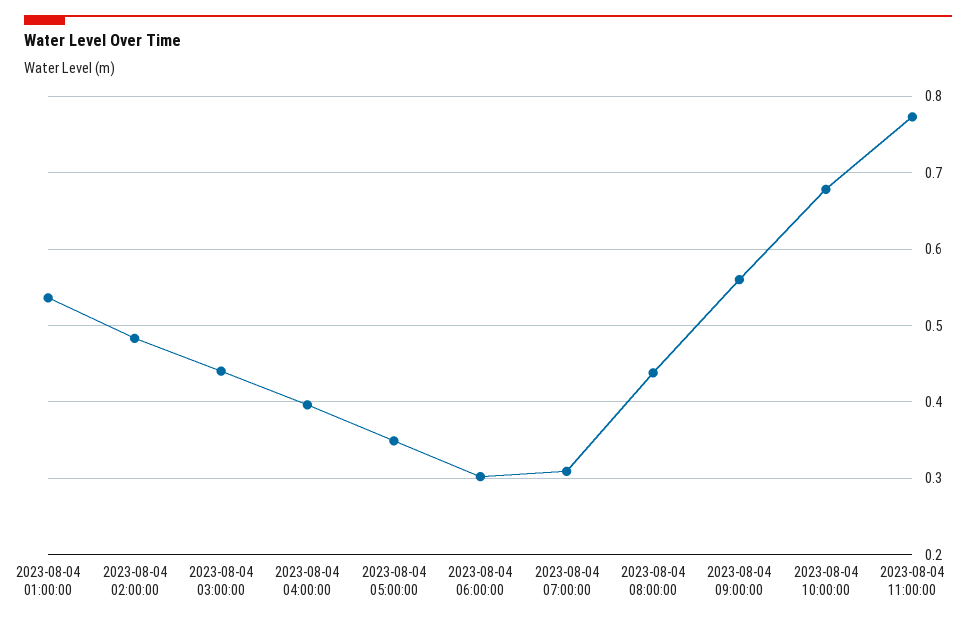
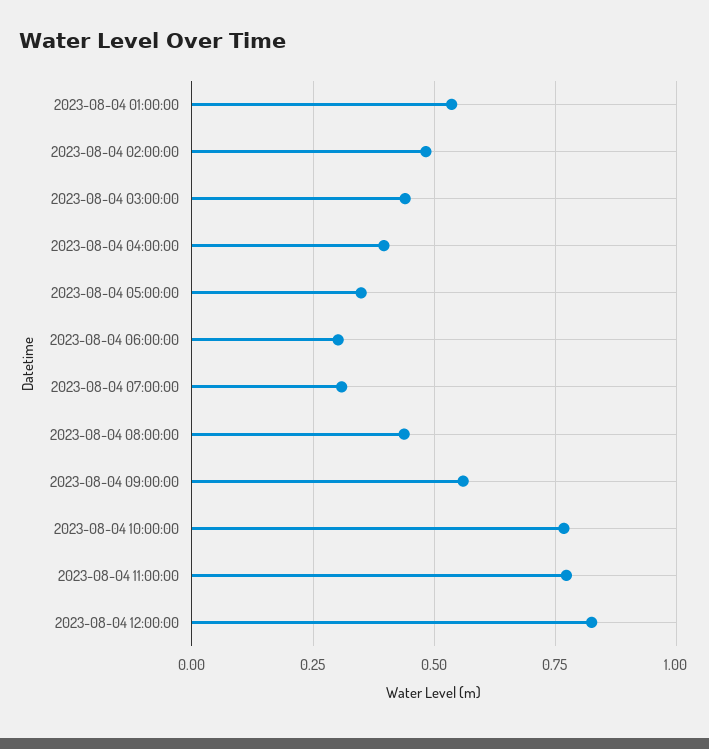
2023-08-04 10:00:00: 0.68 -> 0.775
2023-08-04 12:00:00: none -> 0.825

